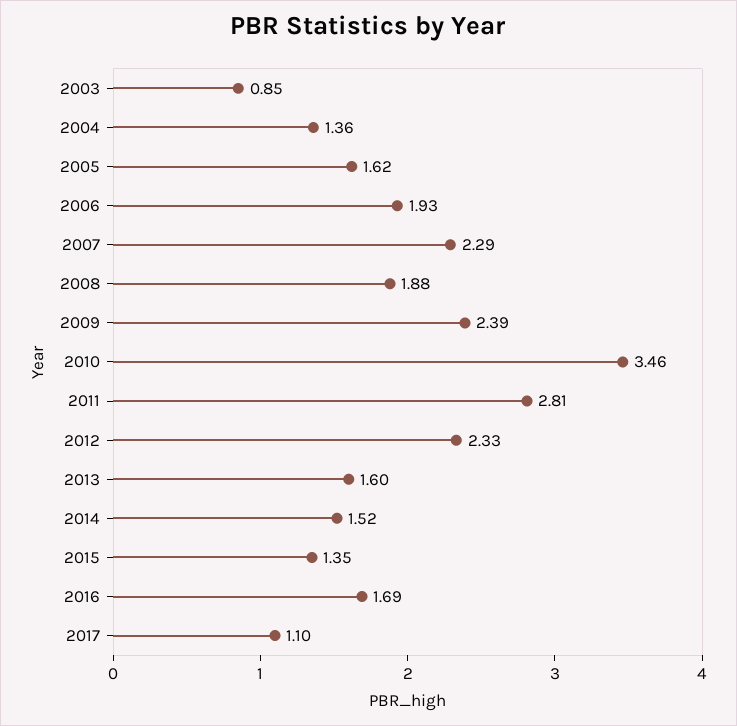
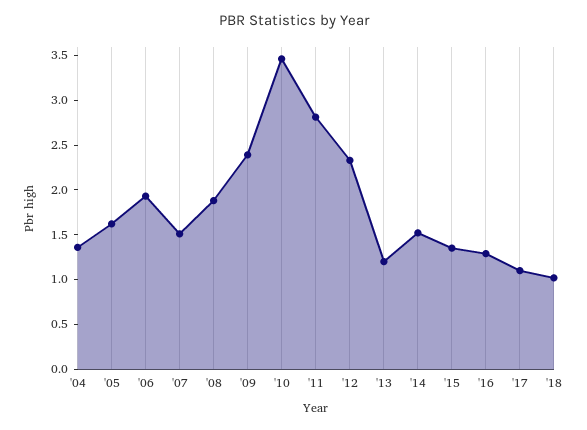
2003: 0.85 -> none
2007: 2.29 -> 1.5
2013: 1.6 -> 1.2
2016: 1.69 -> 1.3
'18: none -> 1

